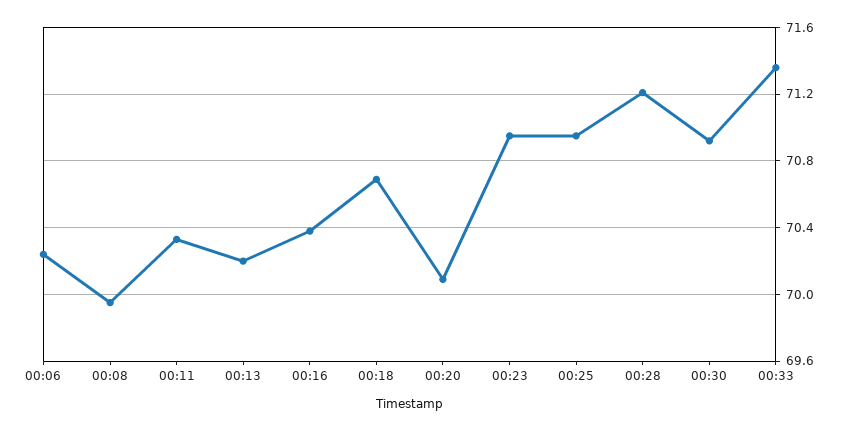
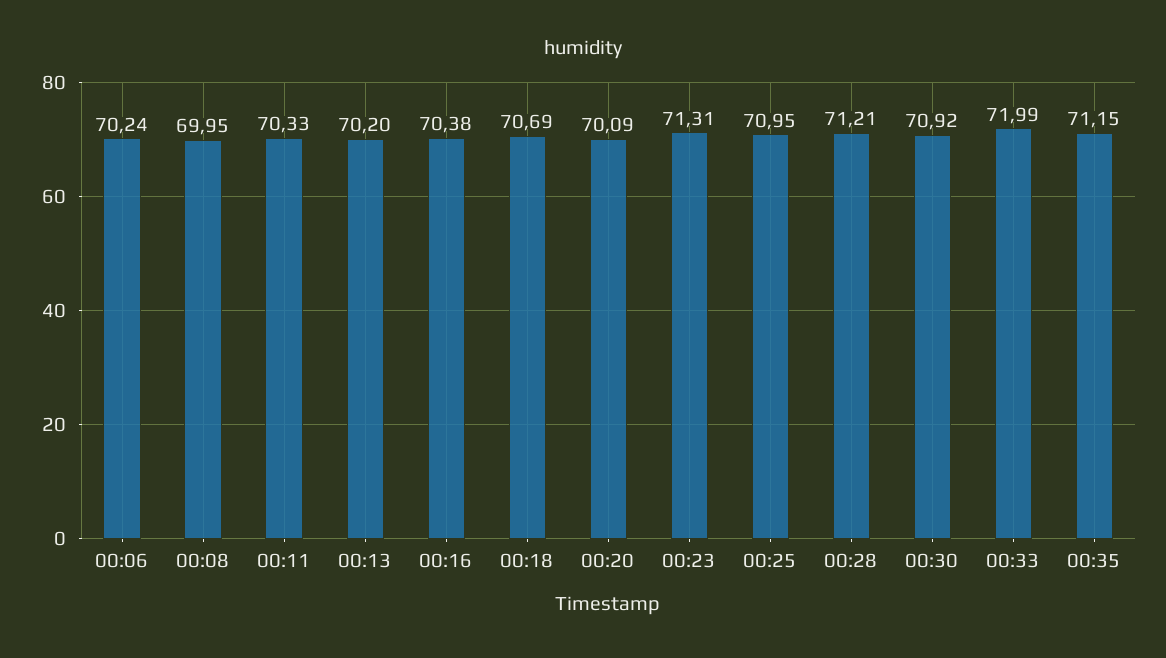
00:23: 70.95 -> 71.31
00:33: 71.35 -> 71.99
00:35: none -> 71.15

